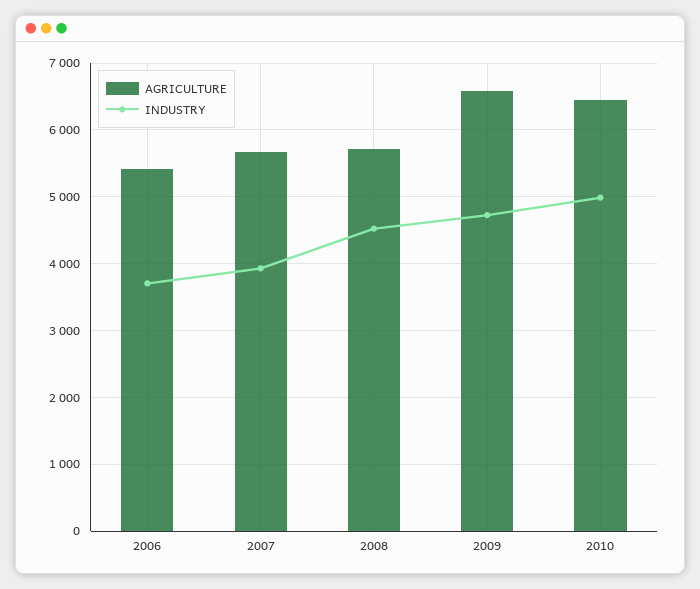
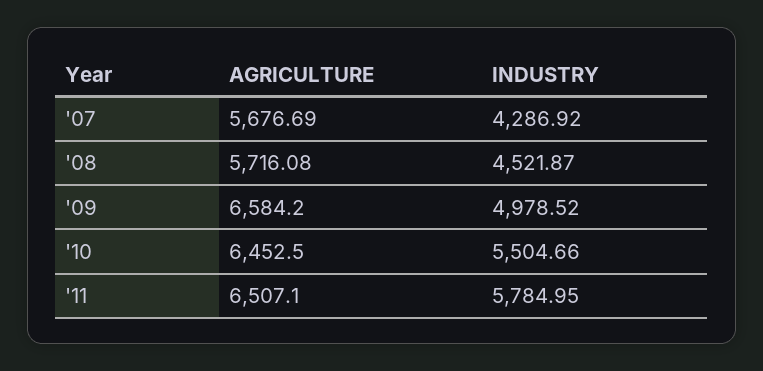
AGRICULTURE, 2006: 5400 -> none
INDUSTRY, 2006: 3700 -> none
INDUSTRY, 2007: 3900 -> 4286.92
INDUSTRY, 2009: 4700 -> 4978.52
INDUSTRY, 2010: 5000 -> 5504.66
AGRICULTURE, '11: none -> 6507.1
INDUSTRY, '11: none -> 5784.95

